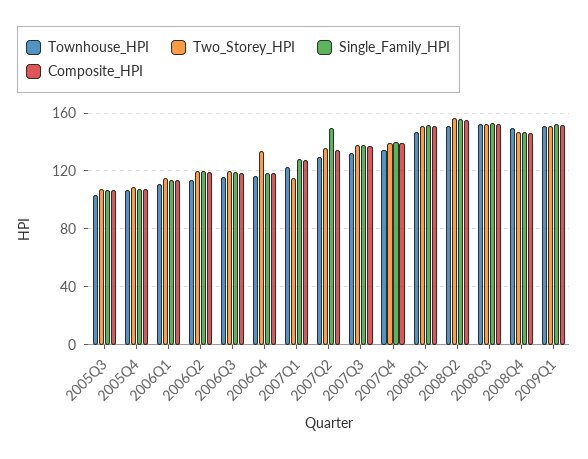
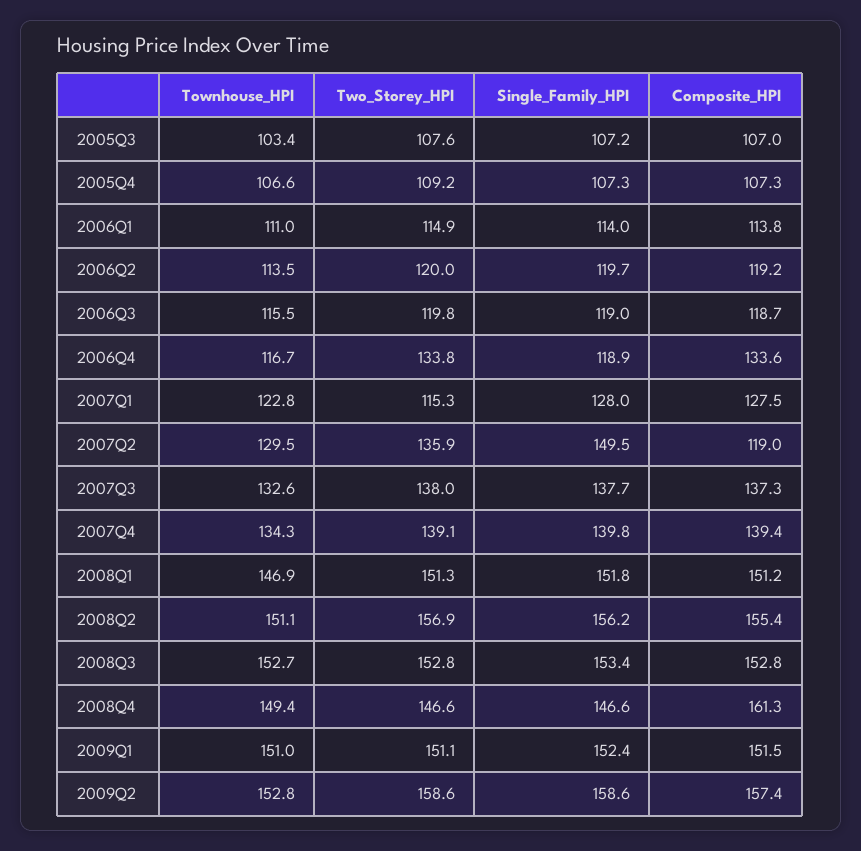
Composite_HPI, 2006Q4: 120 -> 133.6
Composite_HPI, 2007Q2: 135 -> 119
Composite_HPI, 2008Q4: 145 -> 161.3
Townhouse_HPI, 2009Q2: none -> 152.8
Two_Storey_HPI, 2009Q2: none -> 158.6
Single_Family_HPI, 2009Q2: none -> 158.6
Composite_HPI, 2009Q2: none -> 157.4

